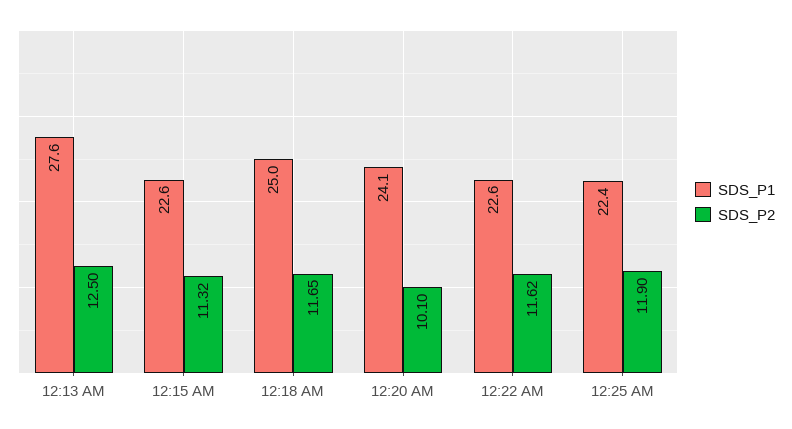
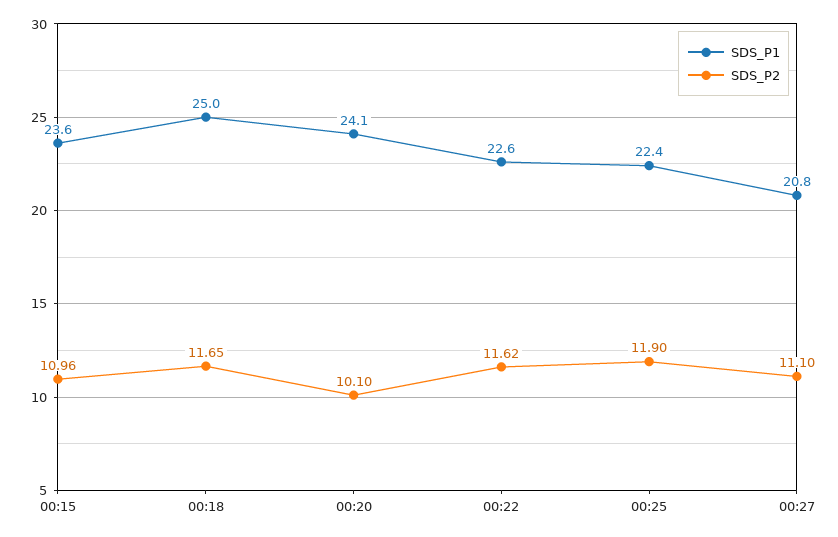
SDS_P1, 12:13 AM: 27.6 -> none
SDS_P2, 12:13 AM: 12.5 -> none
SDS_P1, 12:15 AM: 22.6 -> 23.6
SDS_P2, 12:15 AM: 11.32 -> 10.96
SDS_P1, 00:27: none -> 20.8
SDS_P2, 00:27: none -> 11.1

